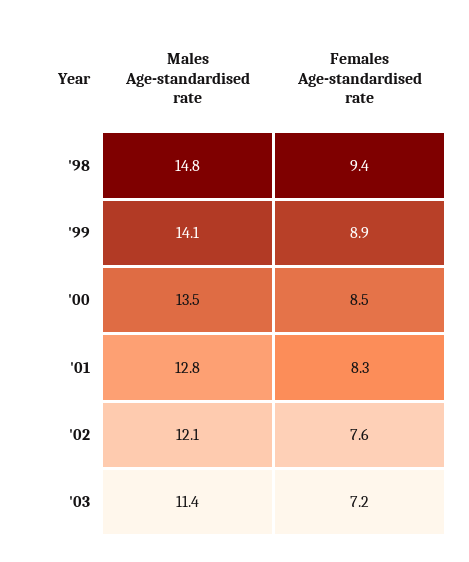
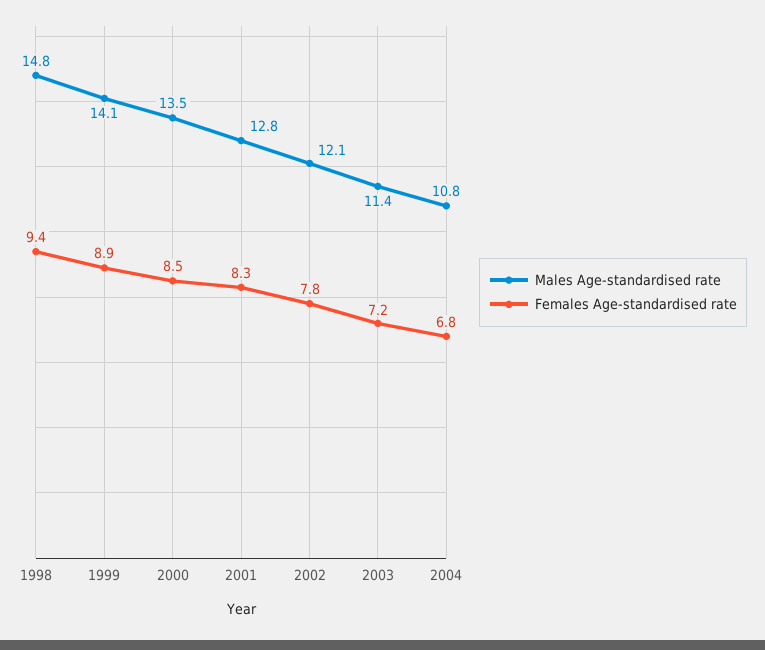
Females Age-standardised rate, '02: 7.6 -> 7.8
Males Age-standardised rate, 2004: none -> 10.8
Females Age-standardised rate, 2004: none -> 6.8

